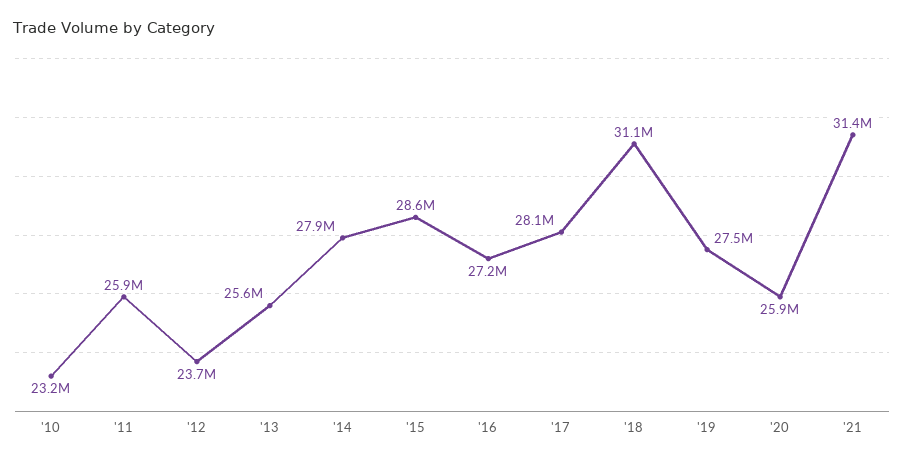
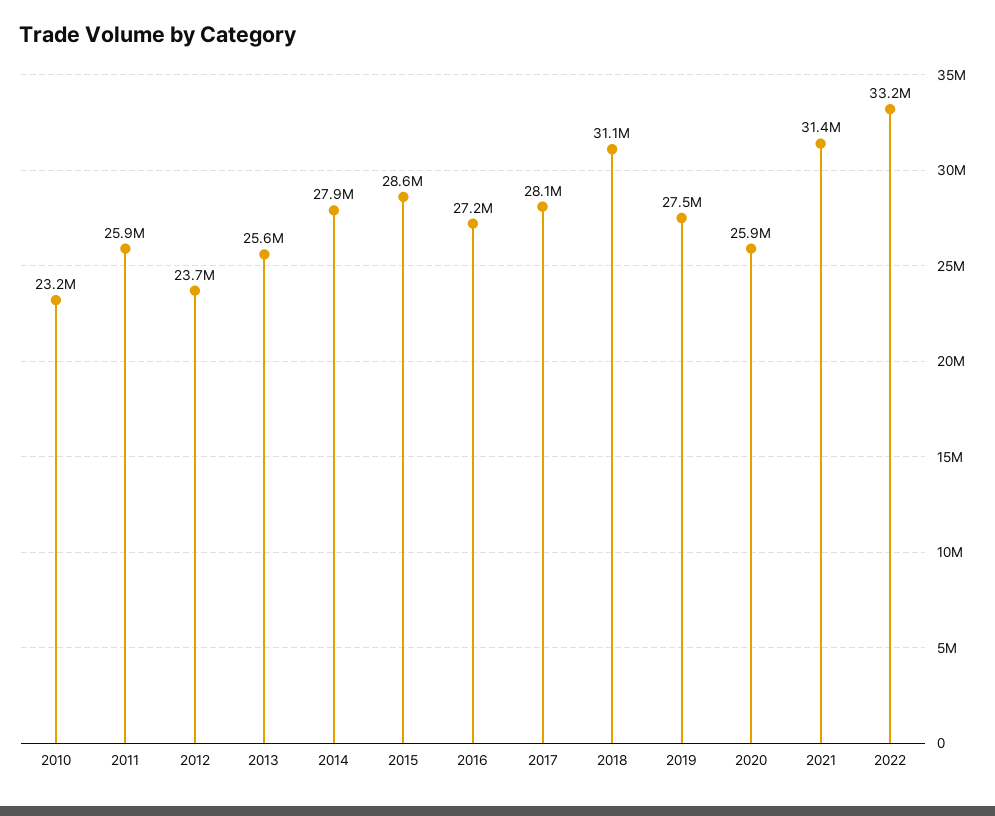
2022: none -> 33200000

